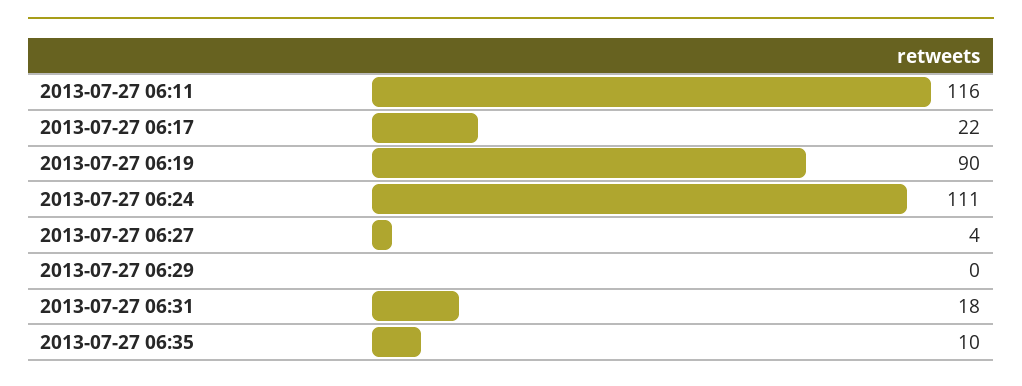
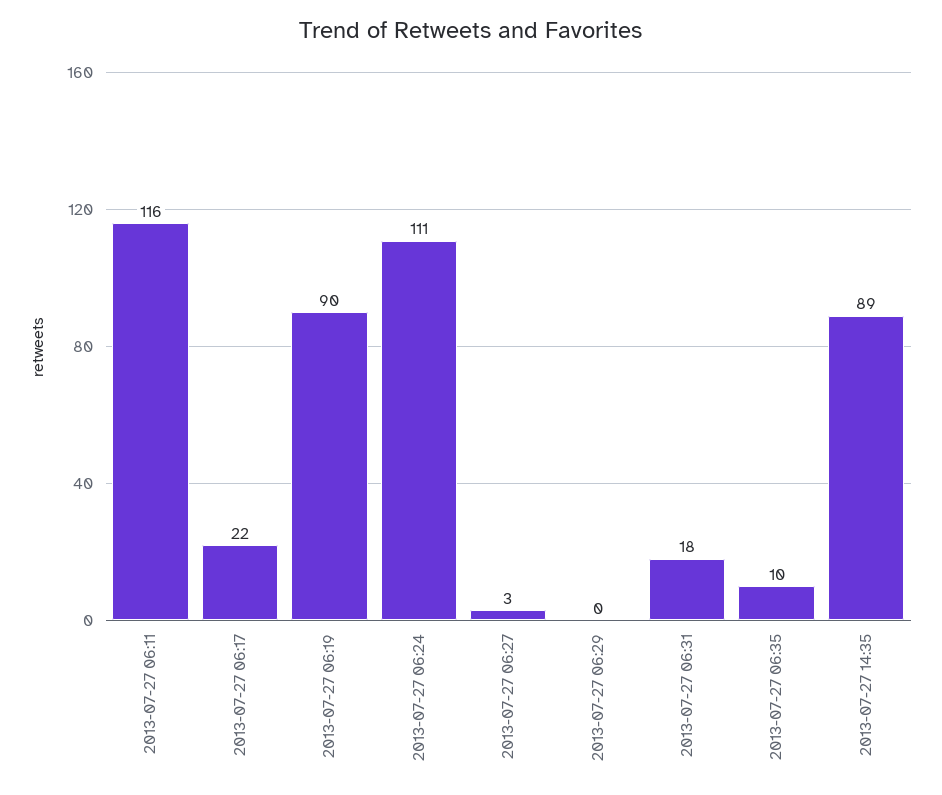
2013-07-27 06:27: 4 -> 3
2013-07-27 14:35: none -> 89

